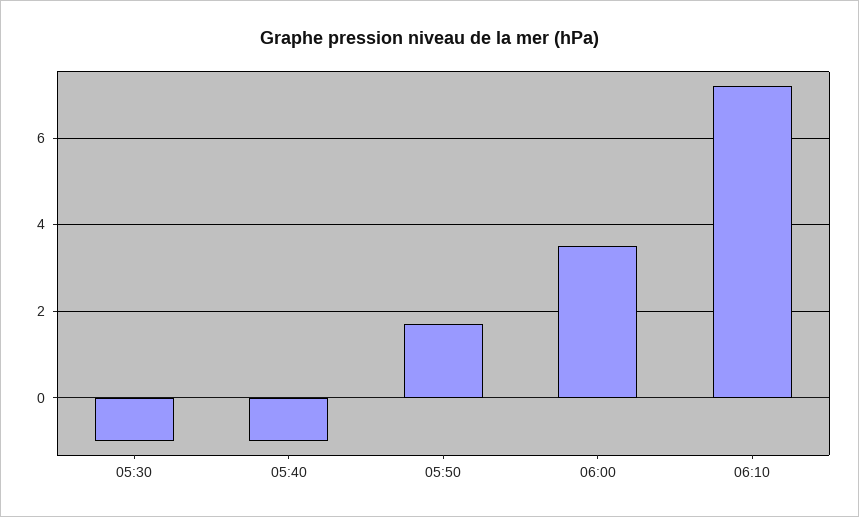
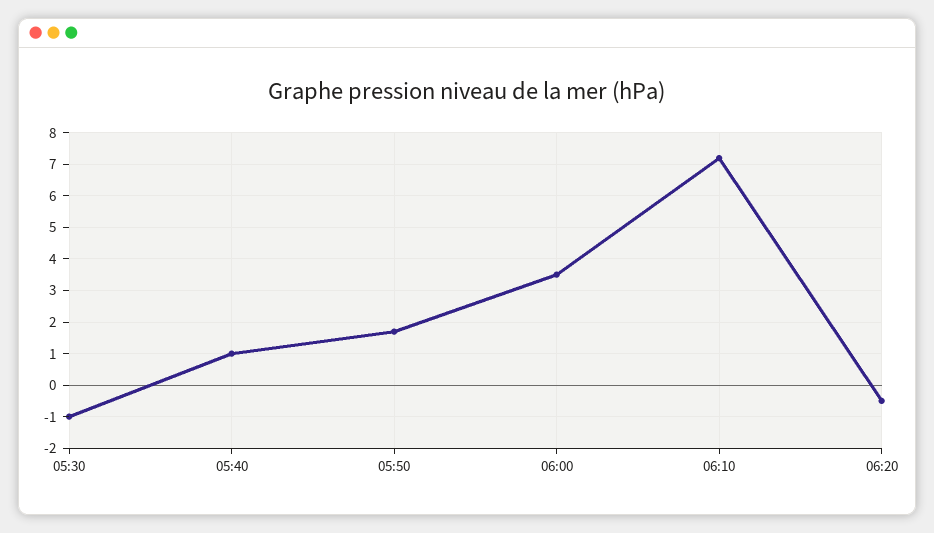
05:40: -1 -> 1
06:20: none -> -0.5

